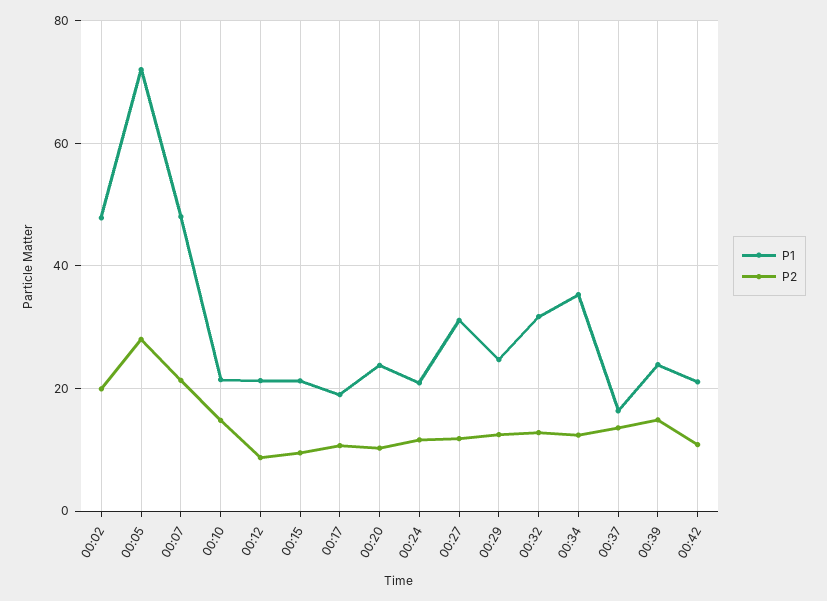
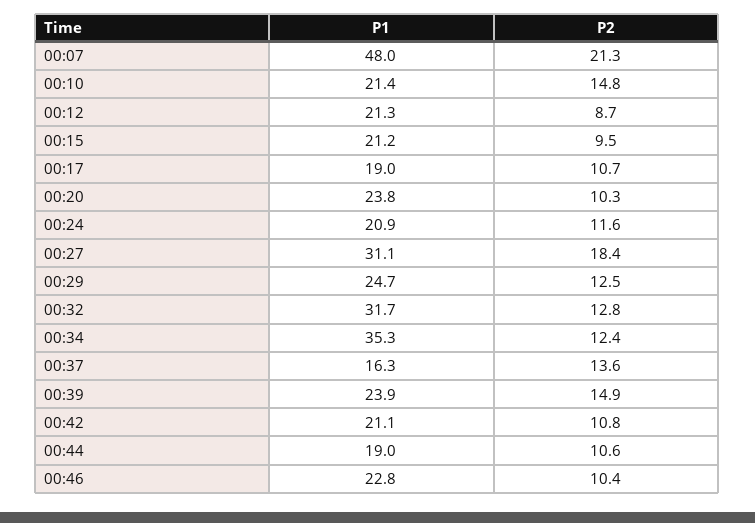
P1, 00:02: 48 -> none
P2, 00:02: 20 -> none
P1, 00:05: 72 -> none
P2, 00:05: 28 -> none
P2, 00:27: 12 -> 18.4
P1, 00:44: none -> 19
P2, 00:44: none -> 10.6
P1, 00:46: none -> 22.8
P2, 00:46: none -> 10.4

